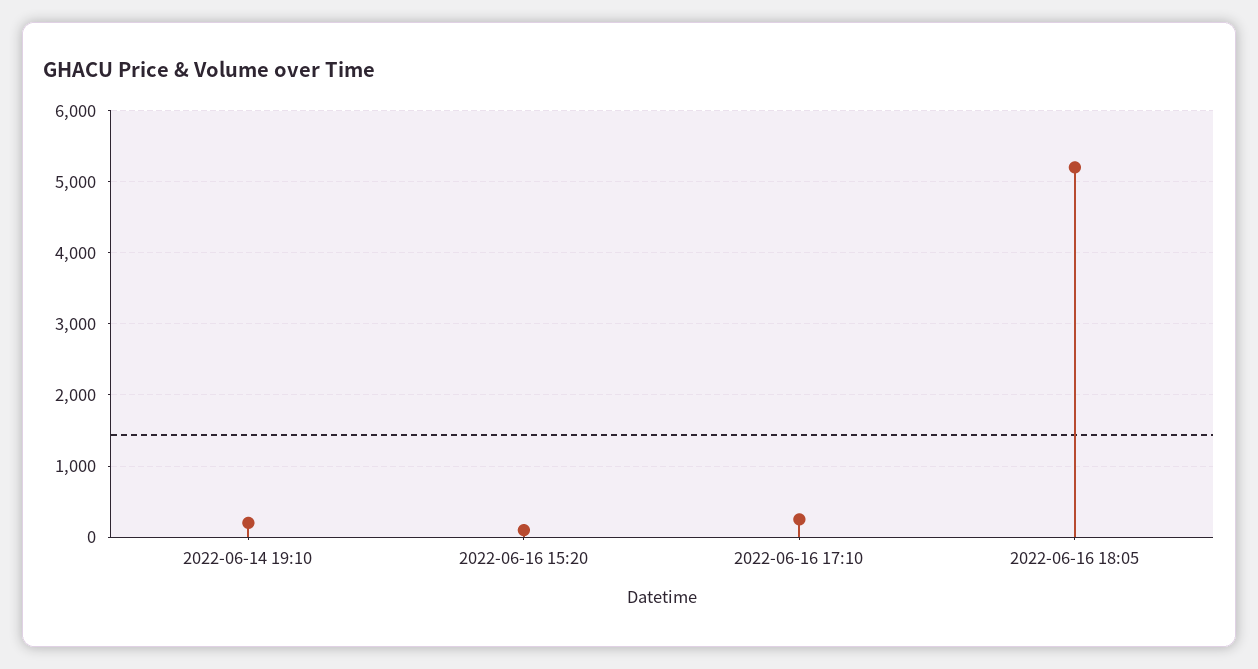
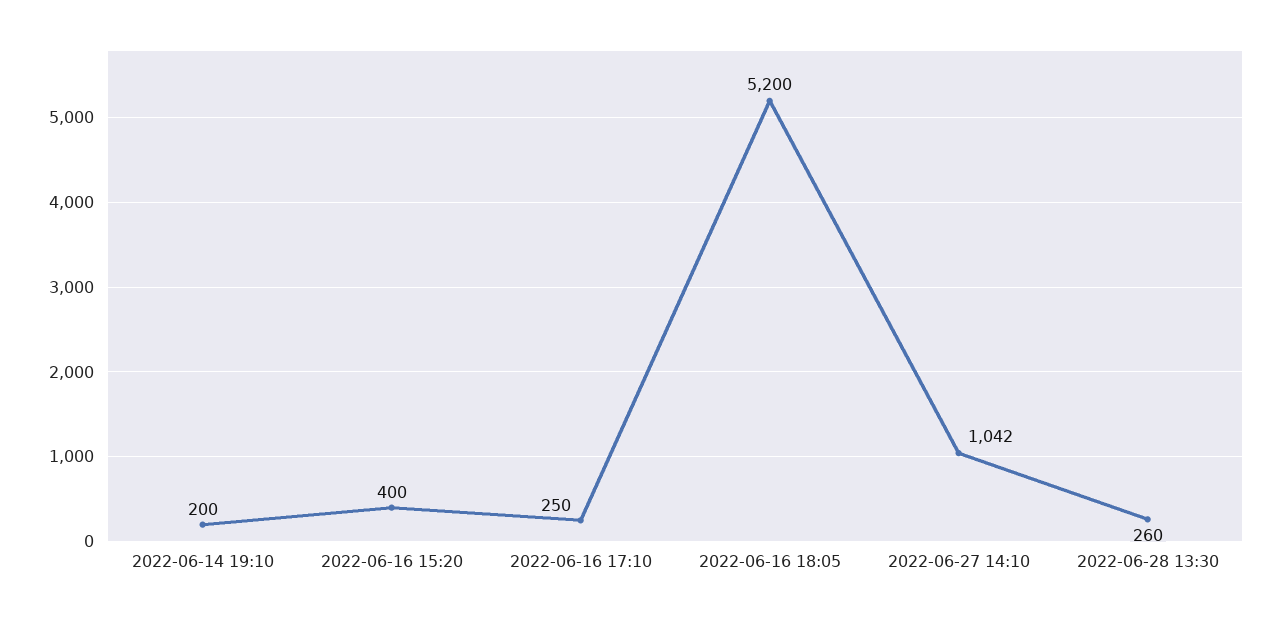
2022-06-16 15:20: 100 -> 400
2022-06-27 14:10: none -> 1042
2022-06-28 13:30: none -> 260

